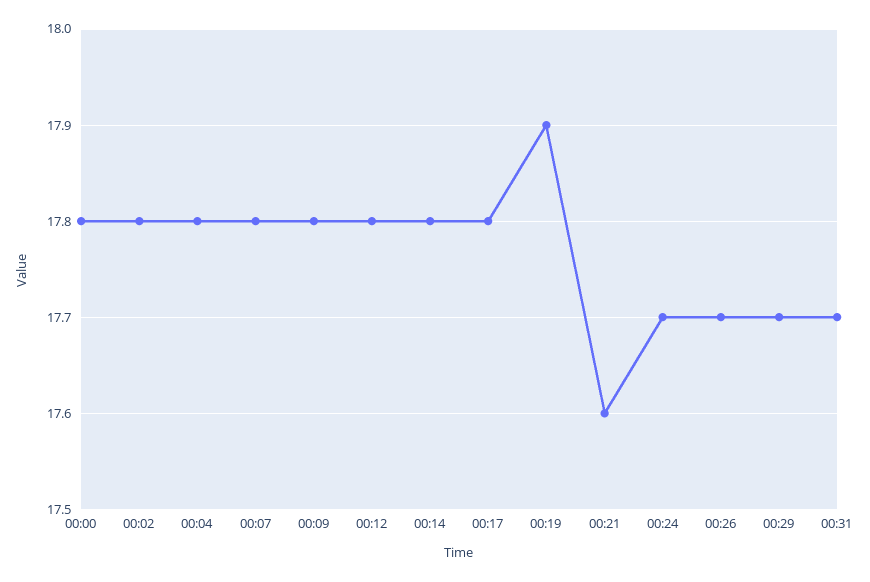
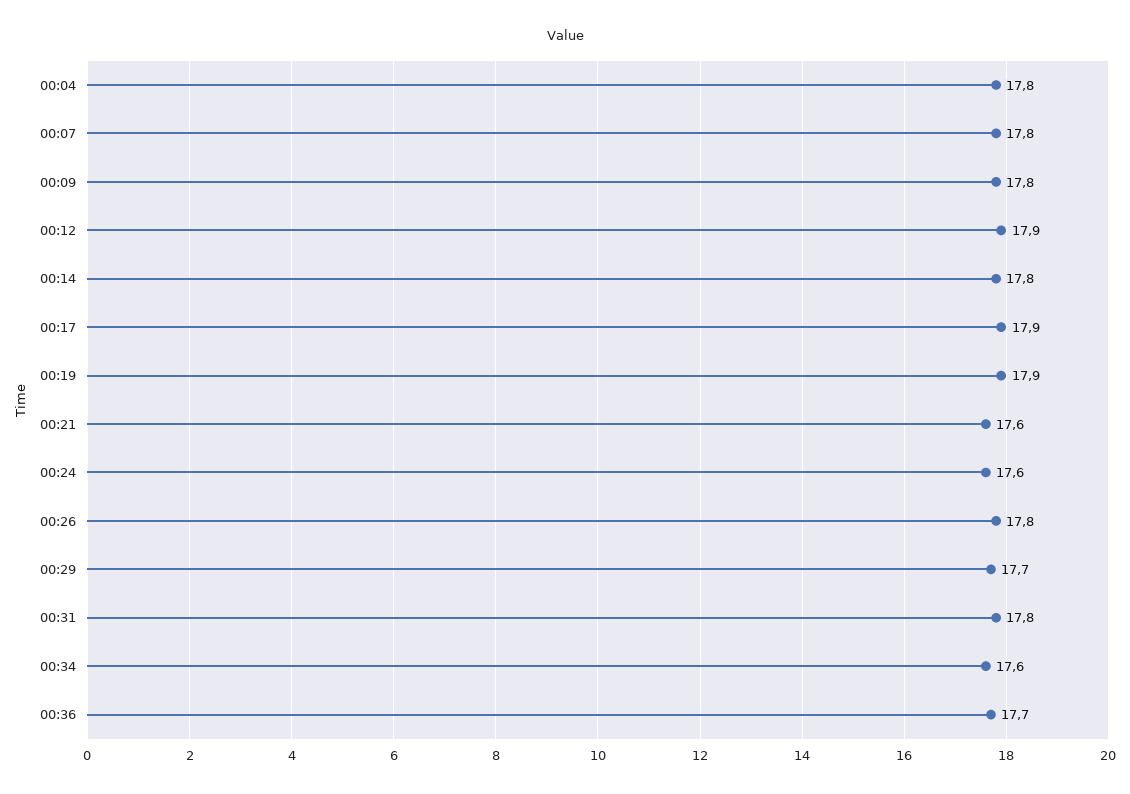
00:00: 17.8 -> none
00:02: 17.8 -> none
00:12: 17.8 -> 17.9
00:17: 17.8 -> 17.9
00:24: 17.7 -> 17.6
00:26: 17.7 -> 17.8
00:31: 17.7 -> 17.8
00:34: none -> 17.6
00:36: none -> 17.7

